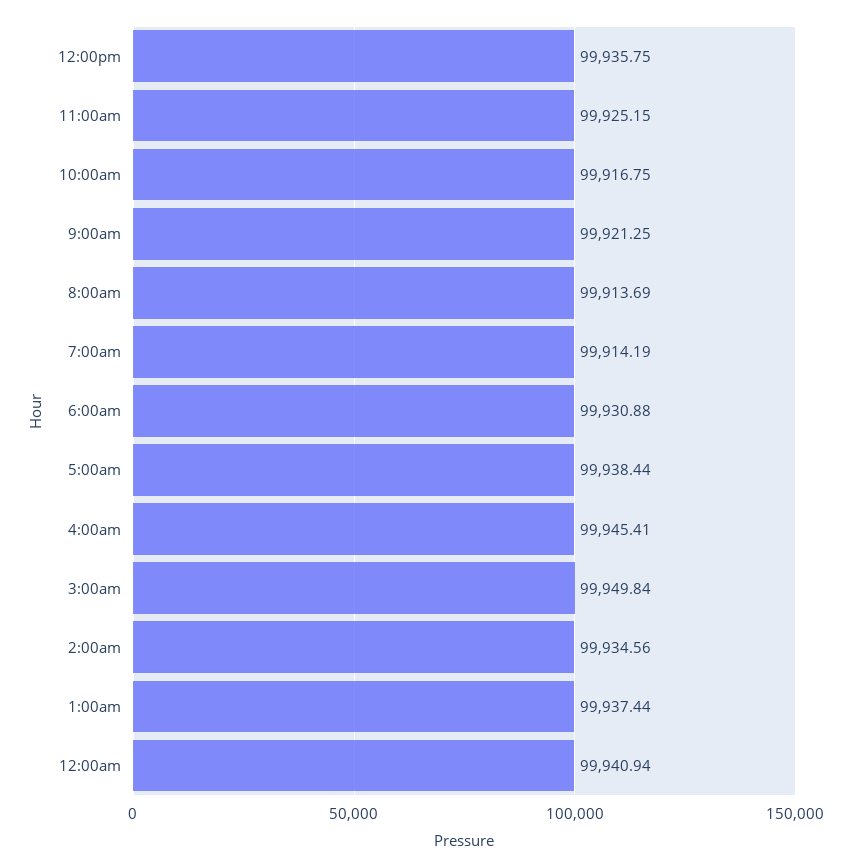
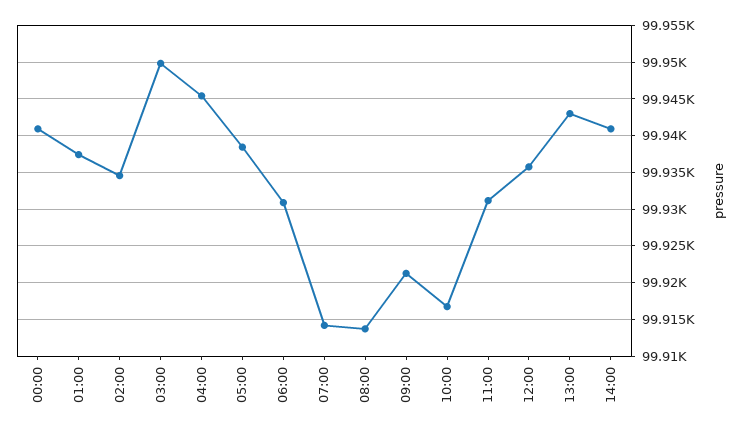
11:00am: 99925.15 -> 99931
13:00: none -> 99943
14:00: none -> 99941

